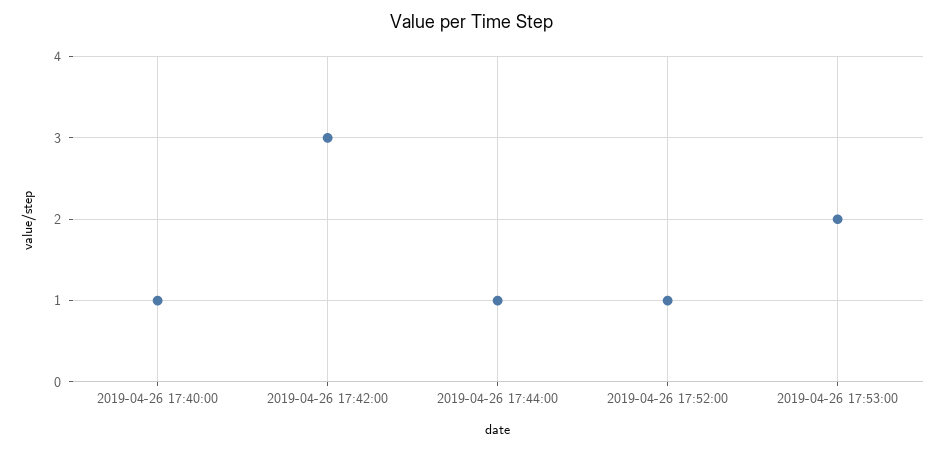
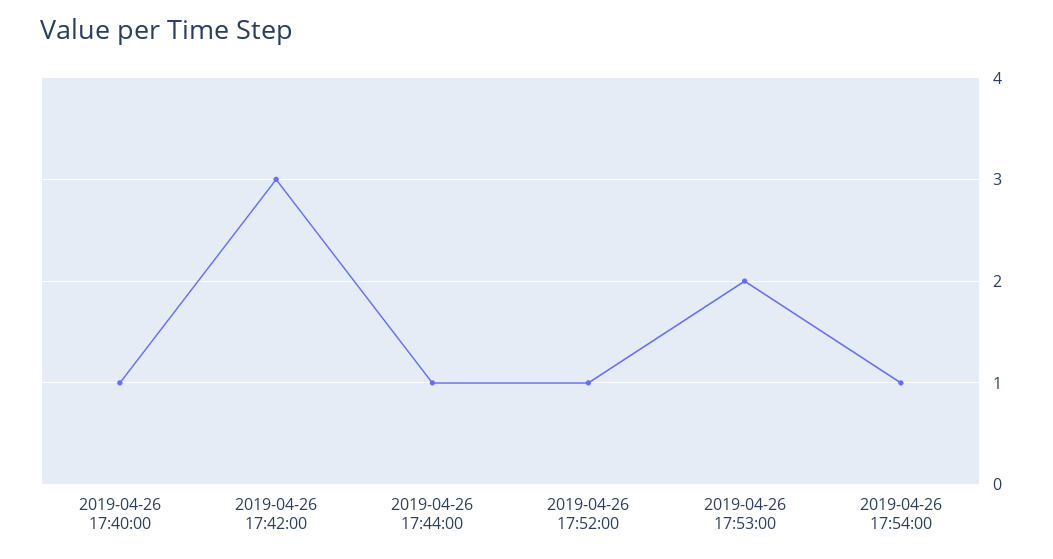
2019-04-26 17:54:00: none -> 1

